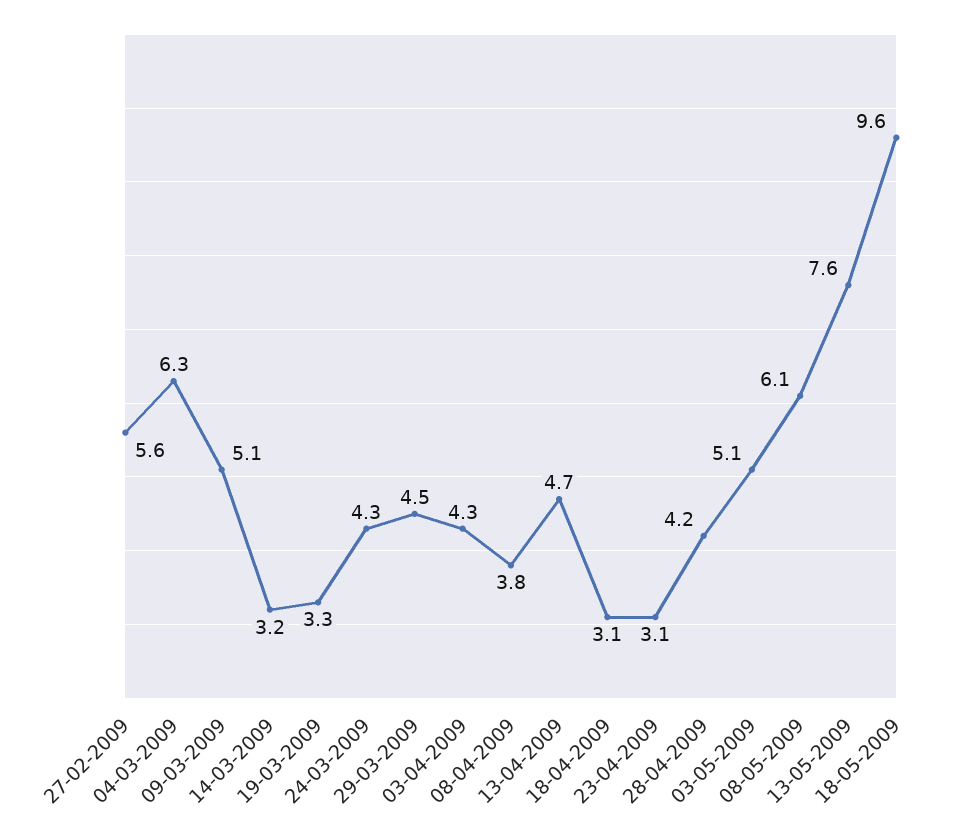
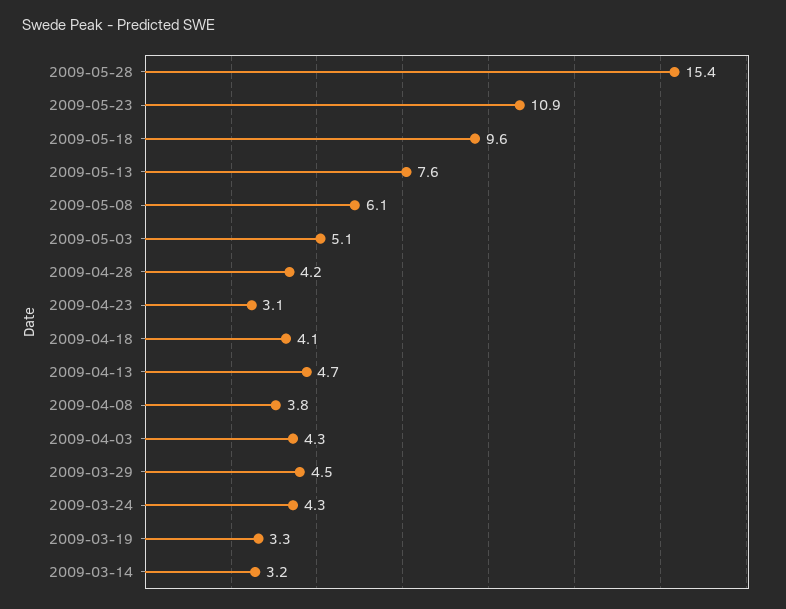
27-02-2009: 5.6 -> none
04-03-2009: 6.3 -> none
09-03-2009: 5.1 -> none
18-04-2009: 3.1 -> 4.1
2009-05-28: none -> 15.4
2009-05-23: none -> 10.9

